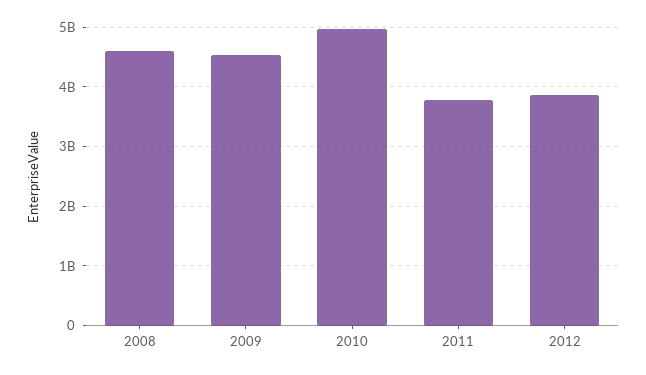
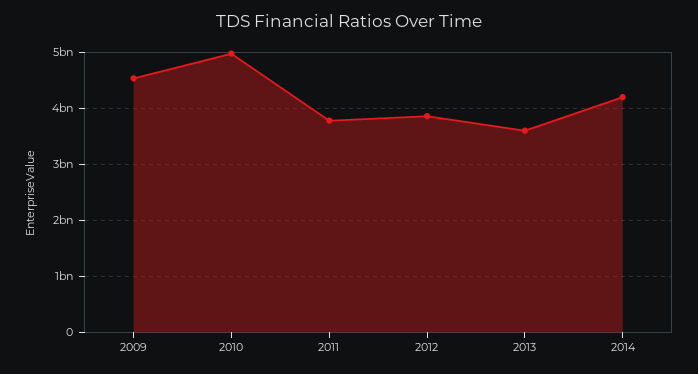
2008: 4600000000 -> none
2013: none -> 3600000000
2014: none -> 4200000000

